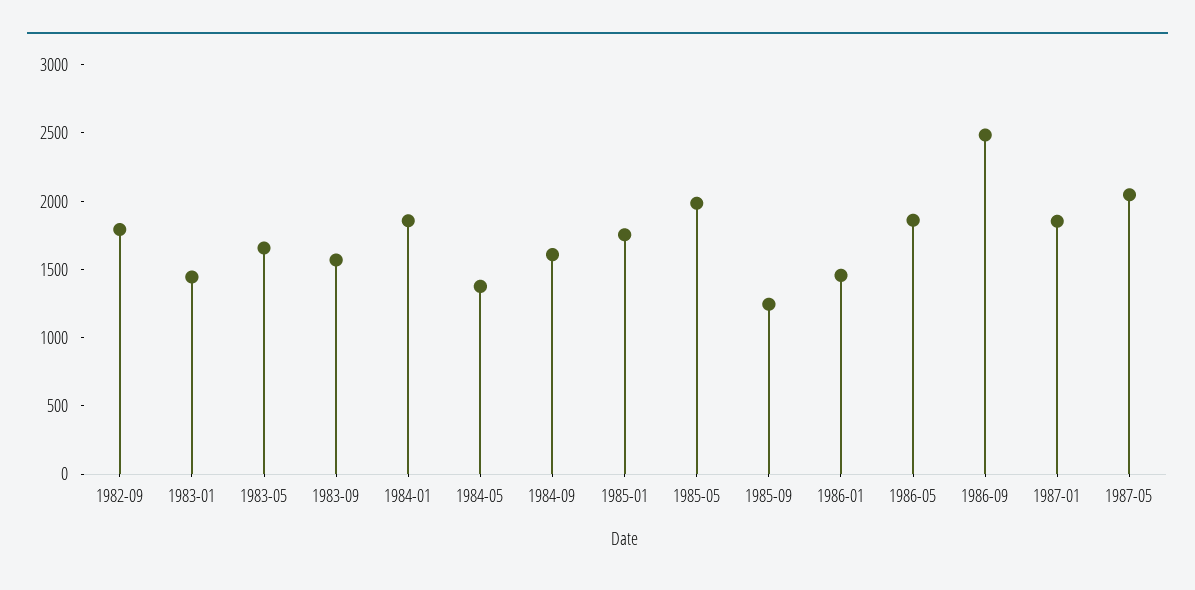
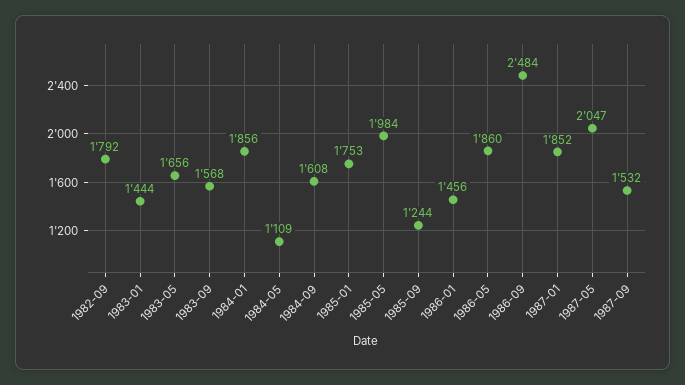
1984-05: 1400 -> 1109
1987-09: none -> 1532

